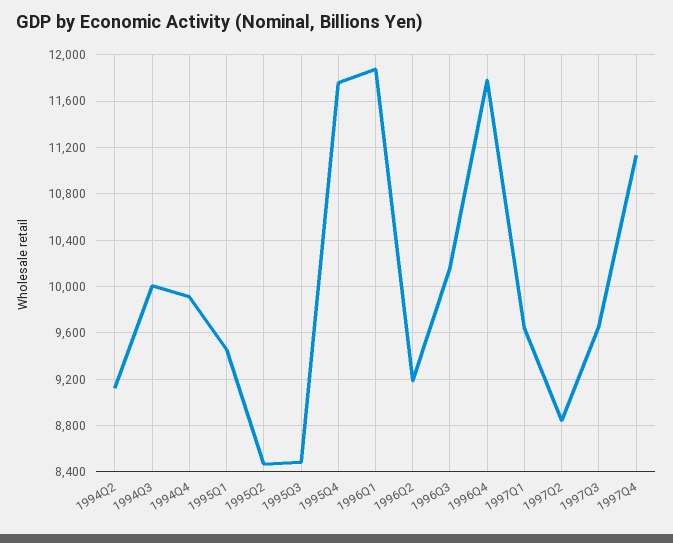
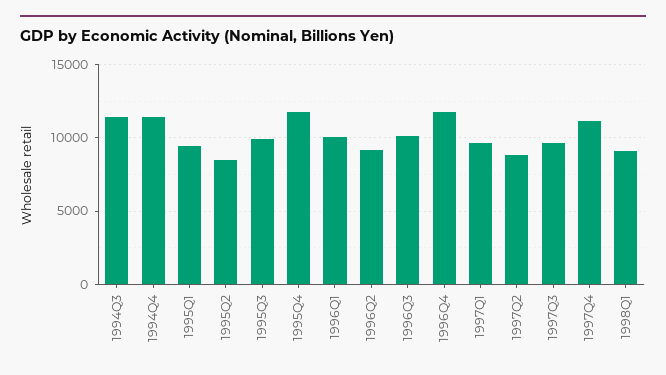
1994Q2: 9100 -> none
1994Q3: 10000 -> 11500
1994Q4: 9900 -> 11500
1995Q3: 8500 -> 10000
1996Q1: 11900 -> 10000
1998Q1: none -> 9000

